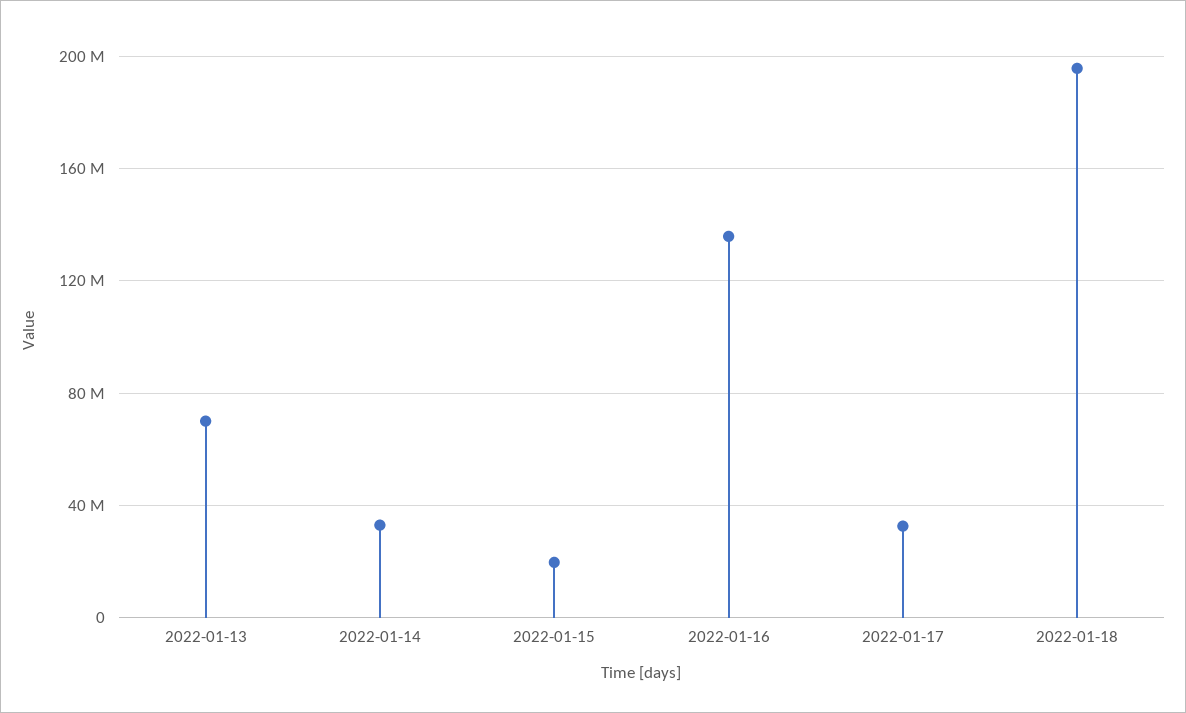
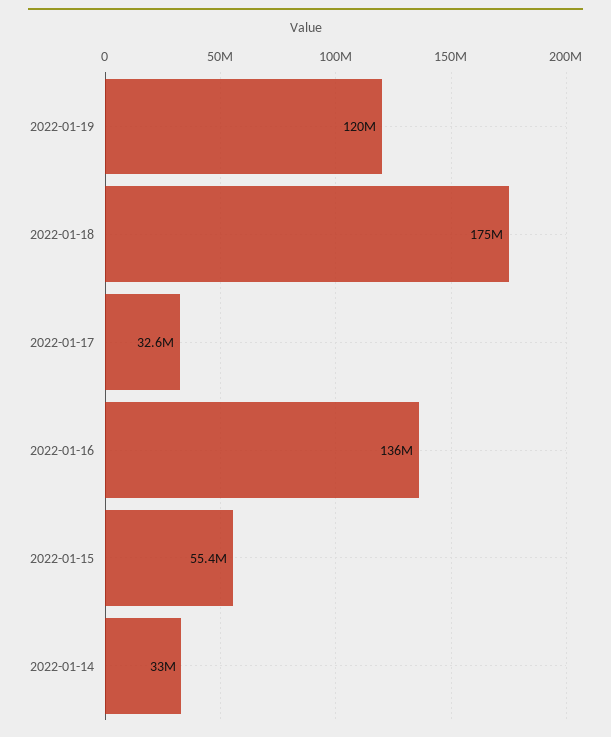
2022-01-13: 70000000 -> none
2022-01-15: 20000000 -> 55400000
2022-01-18: 195000000 -> 175000000
2022-01-19: none -> 120000000

